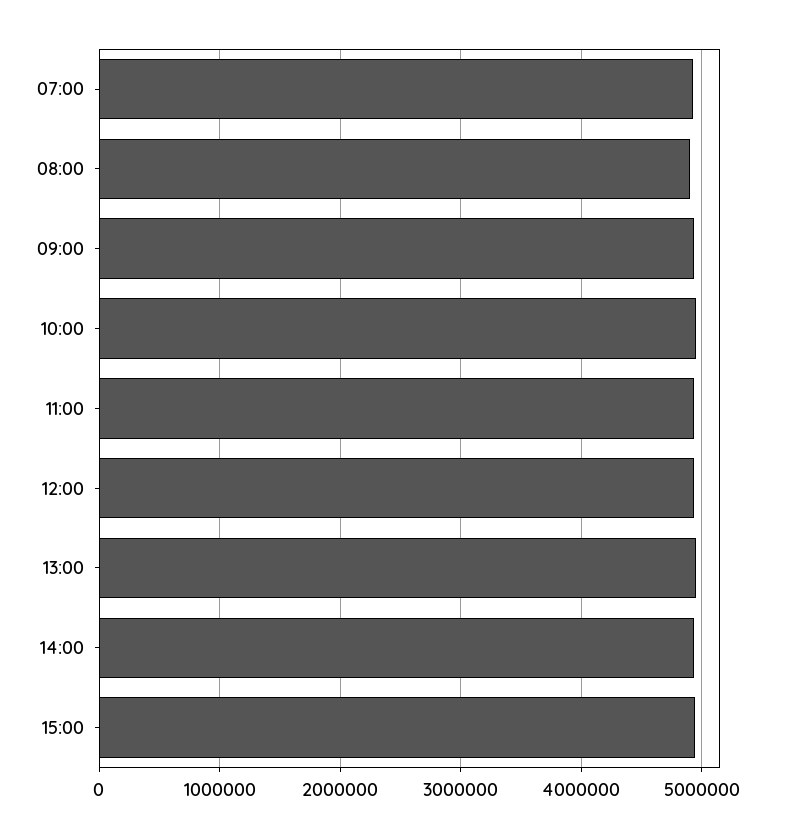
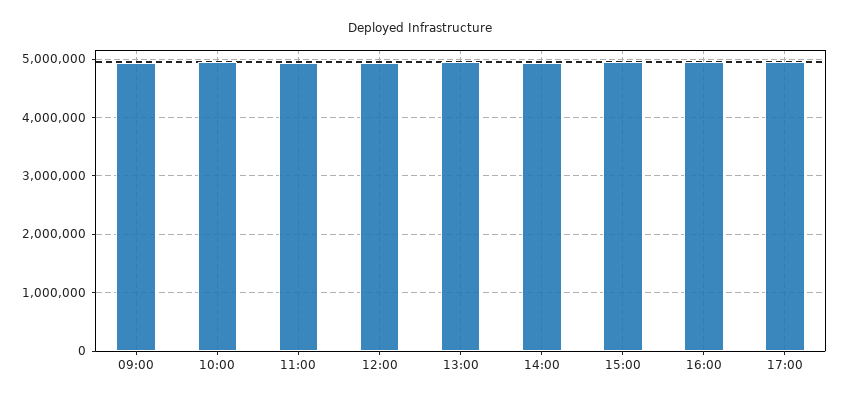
07:00: 4900000 -> none
08:00: 4900000 -> none
16:00: none -> 5000000
17:00: none -> 5000000

